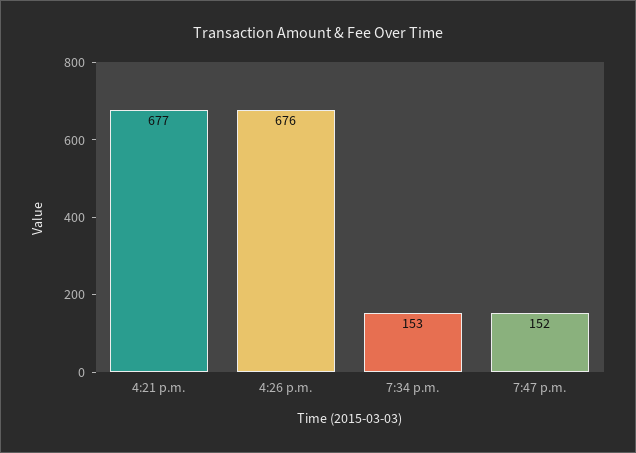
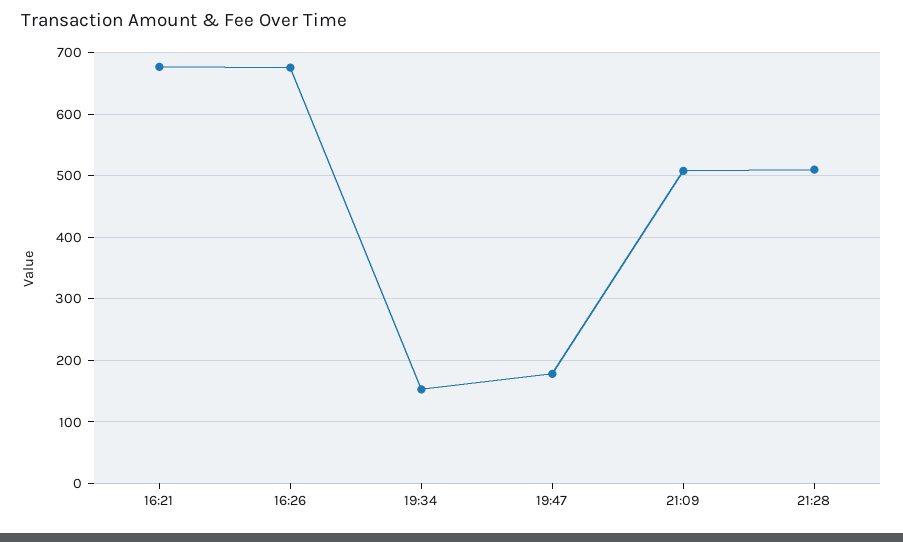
7:47 p.m.: 152 -> 180
21:09: none -> 510
21:28: none -> 510

